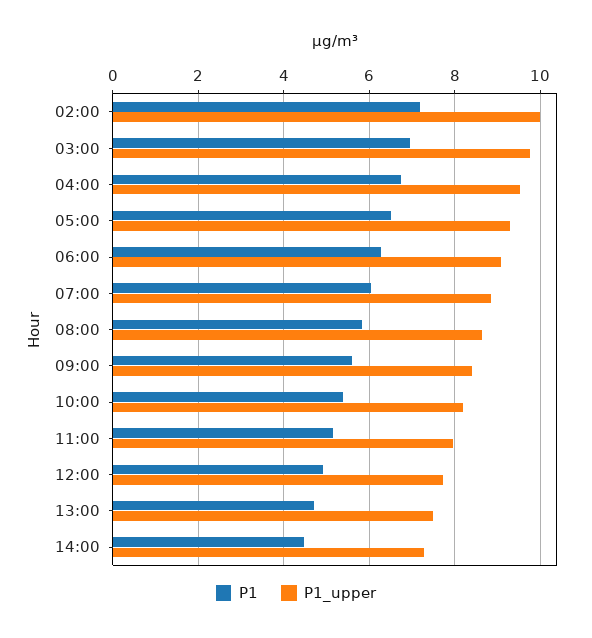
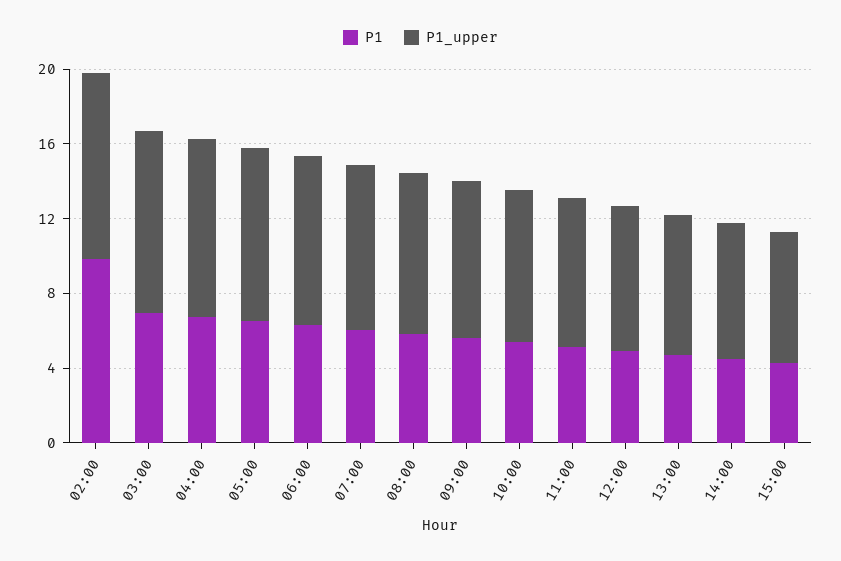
P1, 02:00: 7.2 -> 10
P1, 15:00: none -> 4
P1_upper, 15:00: none -> 7

